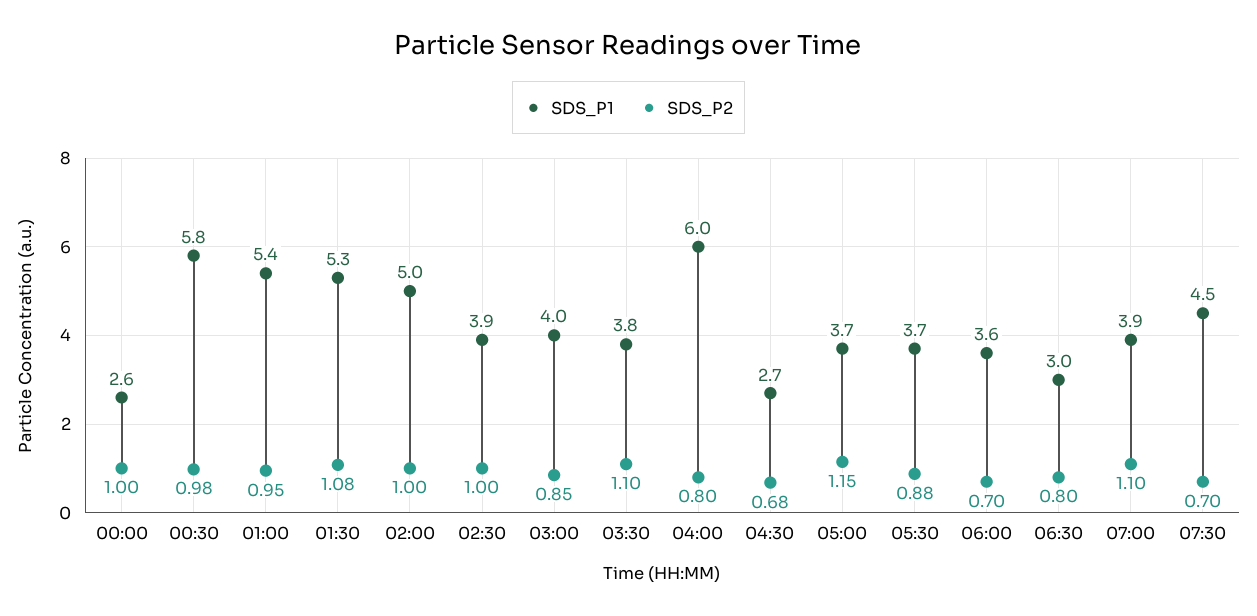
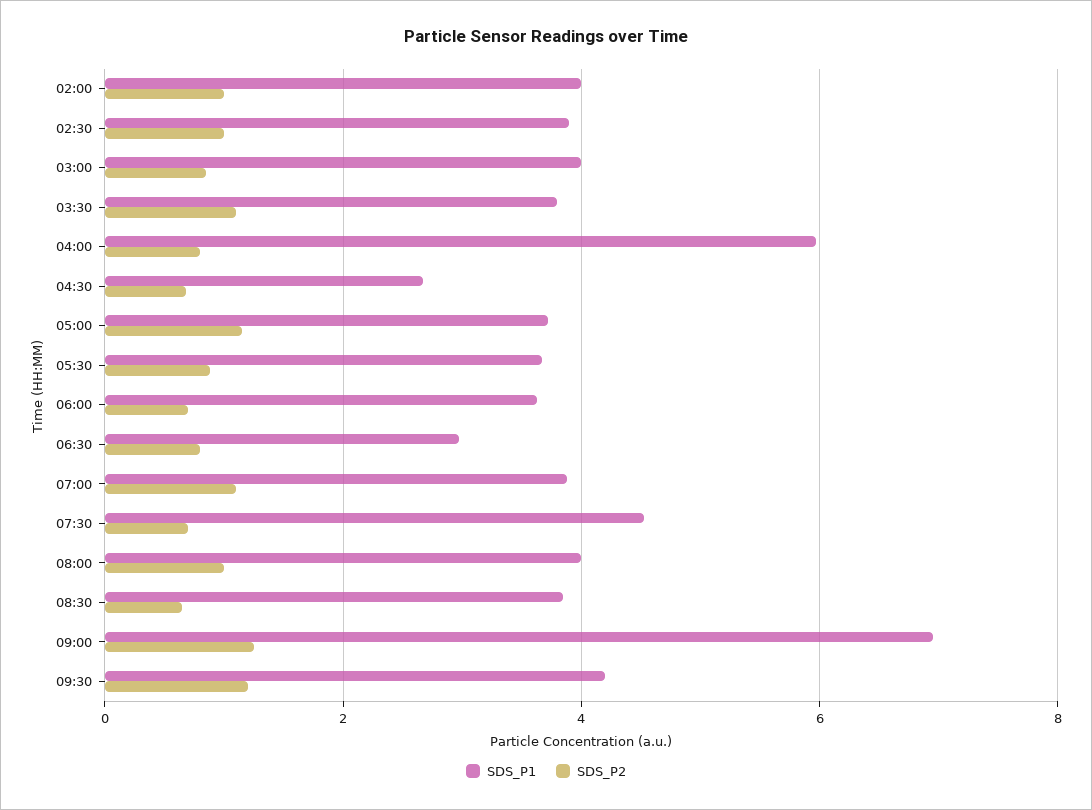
SDS_P1, 00:00: 2.6 -> none
SDS_P2, 00:00: 1 -> none
SDS_P1, 00:30: 5.8 -> none
SDS_P2, 00:30: 0.98 -> none
SDS_P1, 01:00: 5.4 -> none
SDS_P2, 01:00: 0.95 -> none
SDS_P1, 01:30: 5.3 -> none
SDS_P2, 01:30: 1.08 -> none
SDS_P1, 02:00: 5 -> 4
SDS_P1, 08:00: none -> 4
SDS_P2, 08:00: none -> 1
SDS_P1, 08:30: none -> 3.8
SDS_P2, 08:30: none -> 0.6
SDS_P1, 09:00: none -> 7
SDS_P2, 09:00: none -> 1.2
SDS_P1, 09:30: none -> 4.2
SDS_P2, 09:30: none -> 1.2

